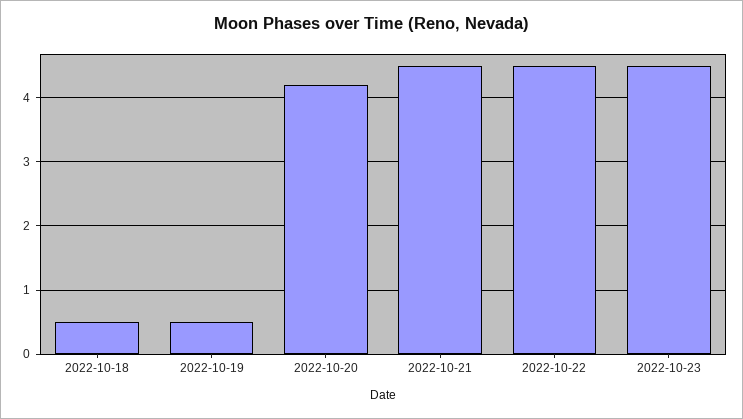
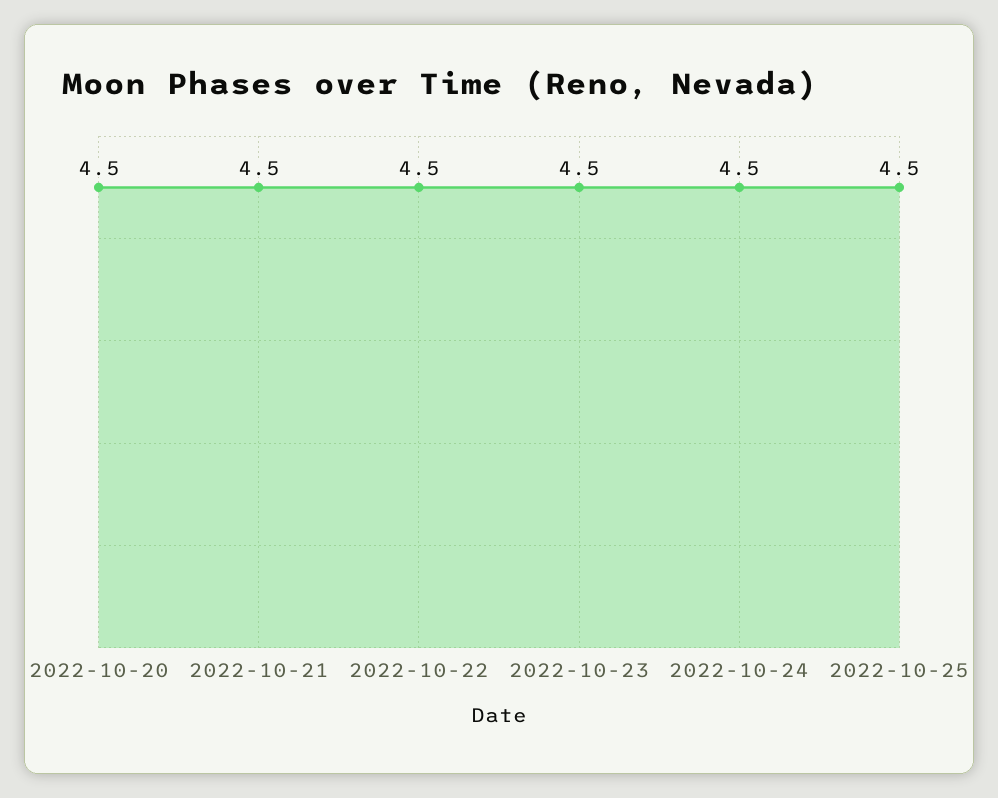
2022-10-18: 0.5 -> none
2022-10-19: 0.5 -> none
2022-10-20: 4.2 -> 4.5
2022-10-24: none -> 4.5
2022-10-25: none -> 4.5

